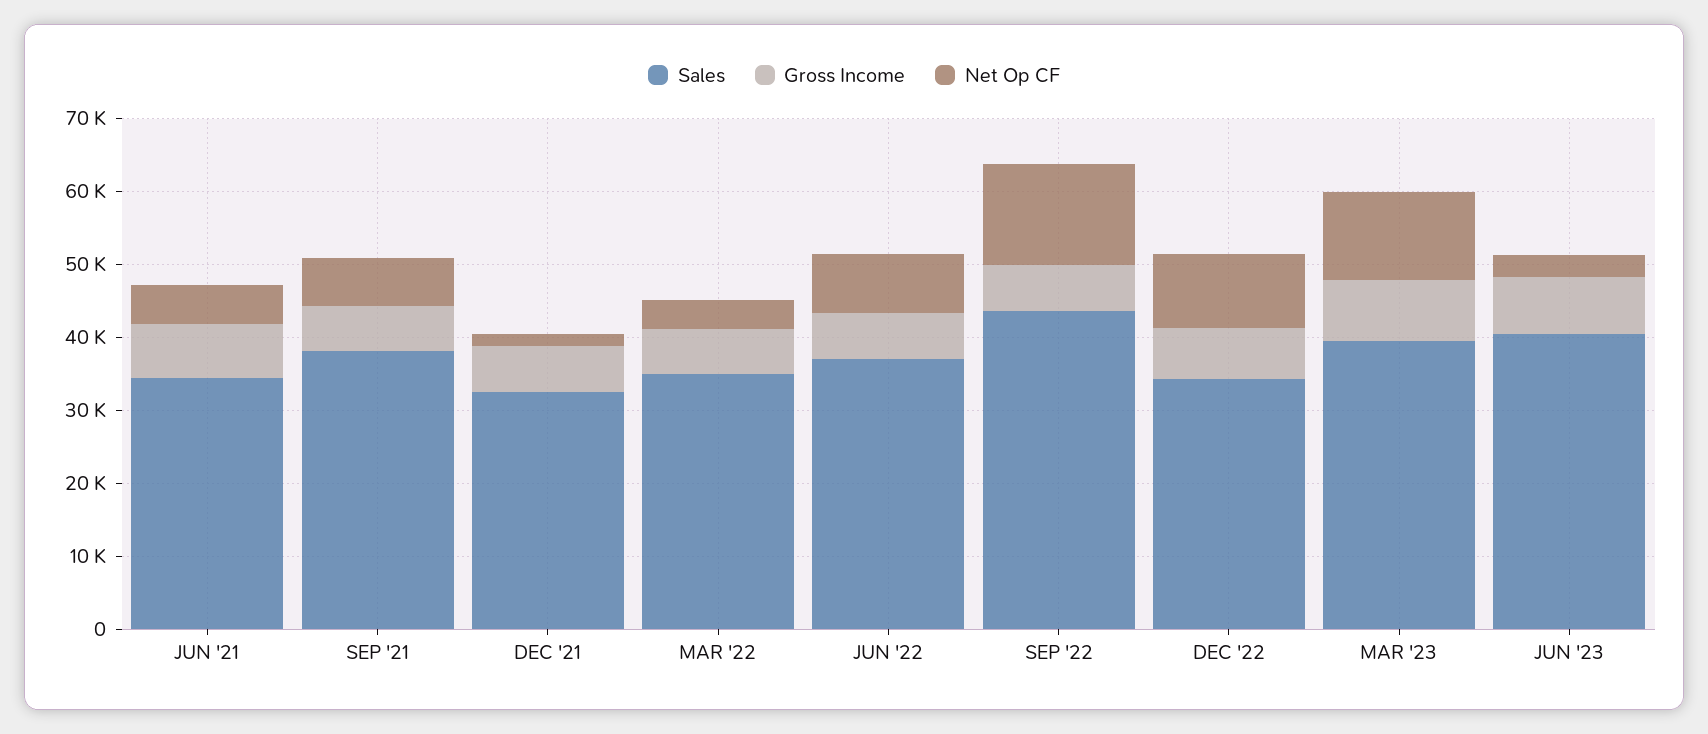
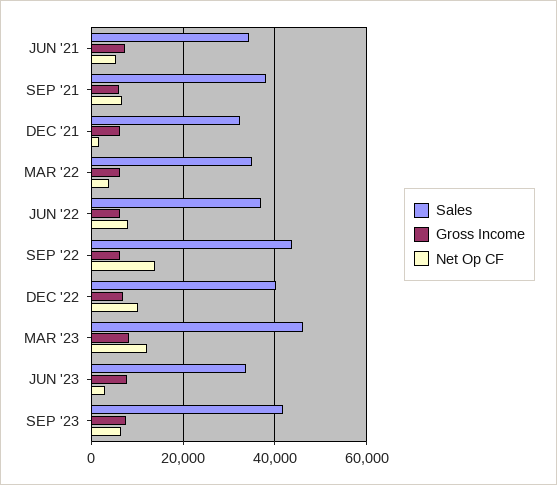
Sales, DEC '22: 34000 -> 40000
Sales, MAR '23: 40000 -> 46000
Sales, JUN '23: 40000 -> 34000
Sales, SEP '23: none -> 42000
Gross Income, SEP '23: none -> 8000
Net Op CF, SEP '23: none -> 6000

